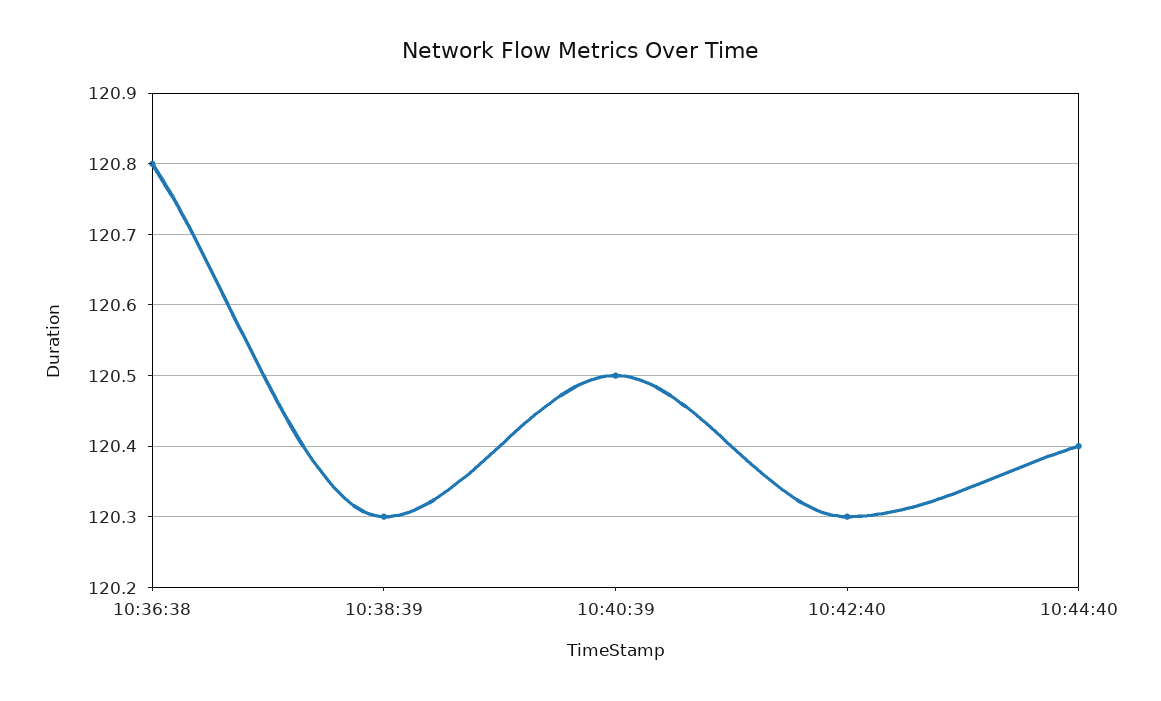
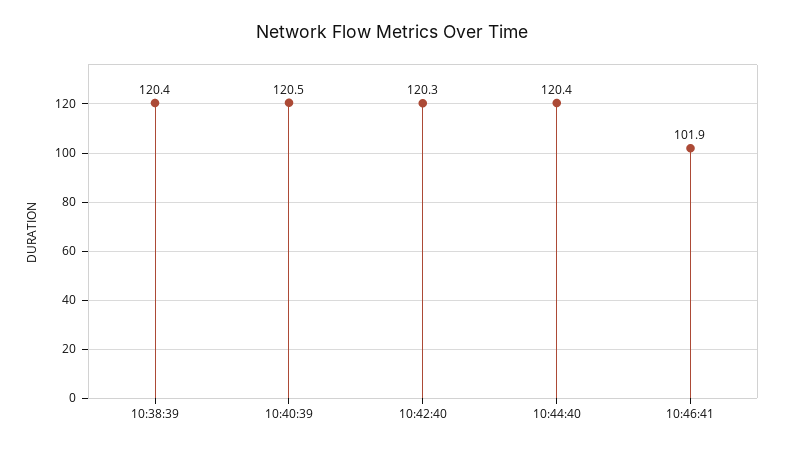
10:36:38: 120.8 -> none
10:38:39: 120.3 -> 120.4
10:46:41: none -> 101.9

